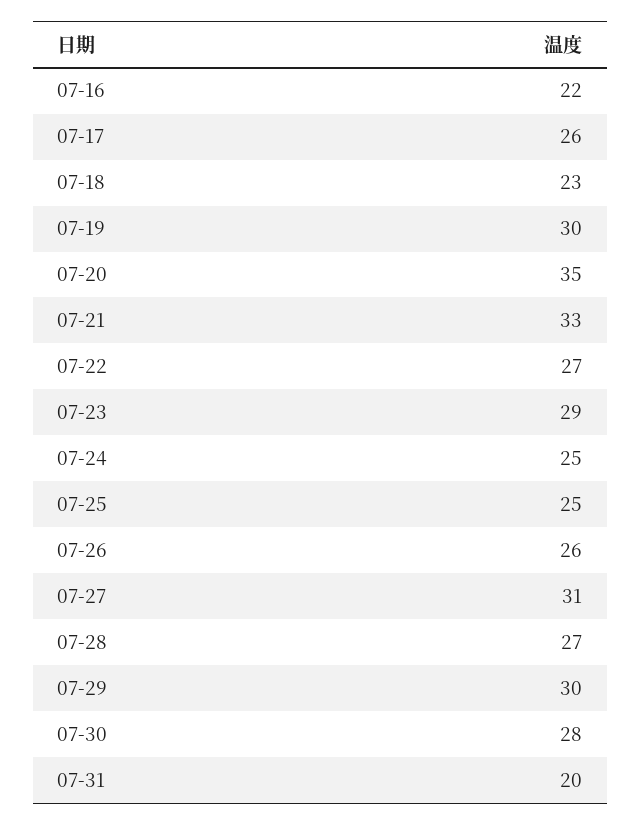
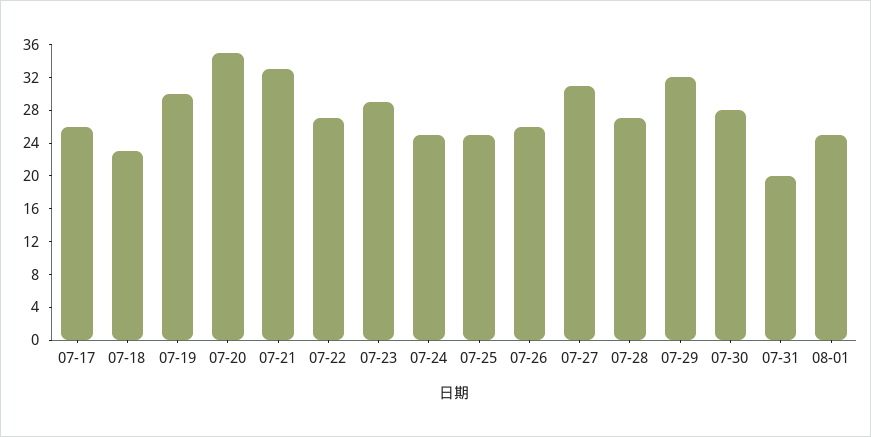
07-16: 22 -> none
07-29: 30 -> 32
08-01: none -> 25

